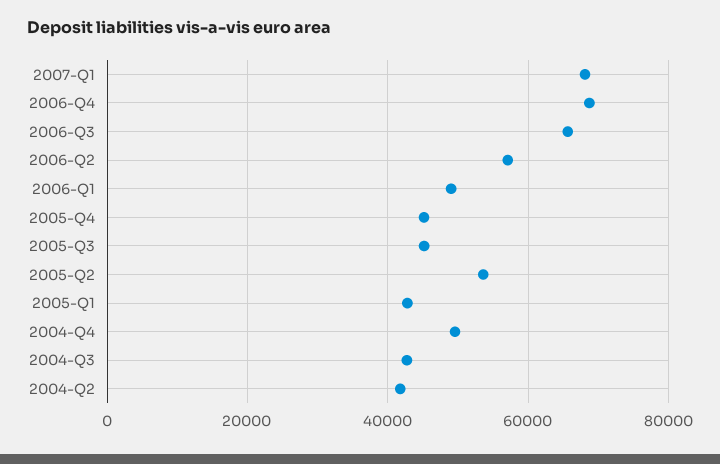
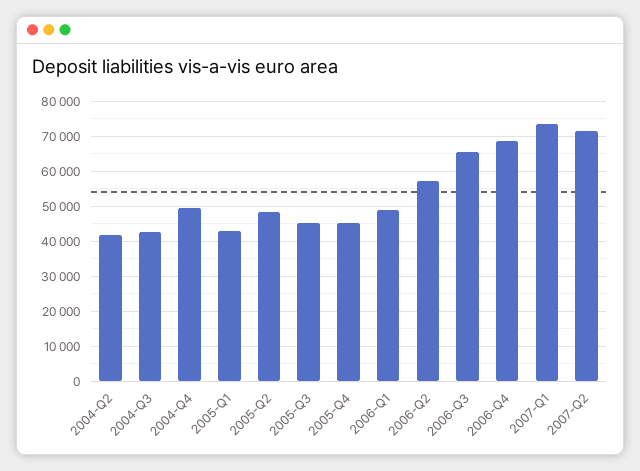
2007-Q1: 68000 -> 74000
2005-Q2: 54000 -> 48000
2007-Q2: none -> 72000

